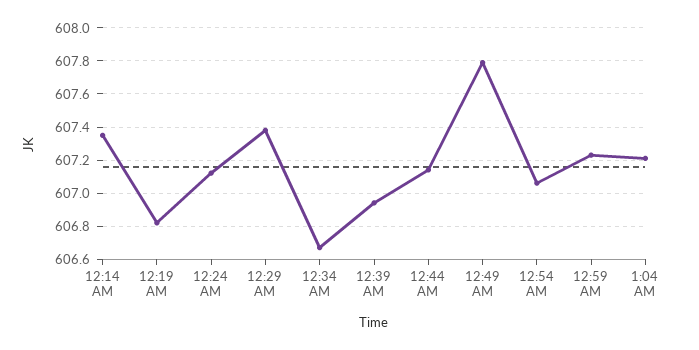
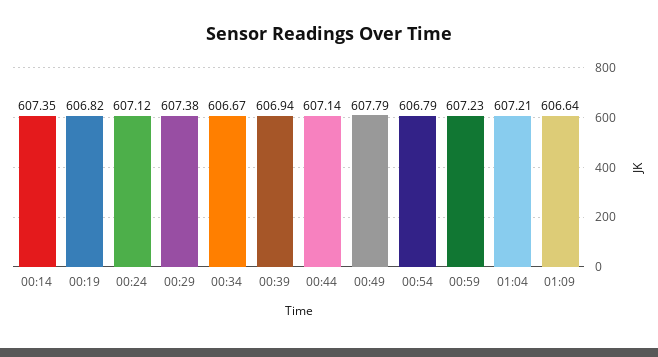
12:54 AM: 607.05 -> 606.79
01:09: none -> 606.64

